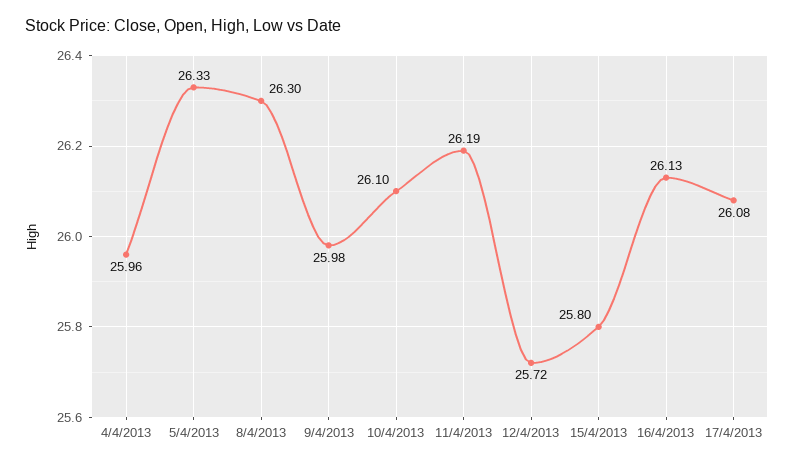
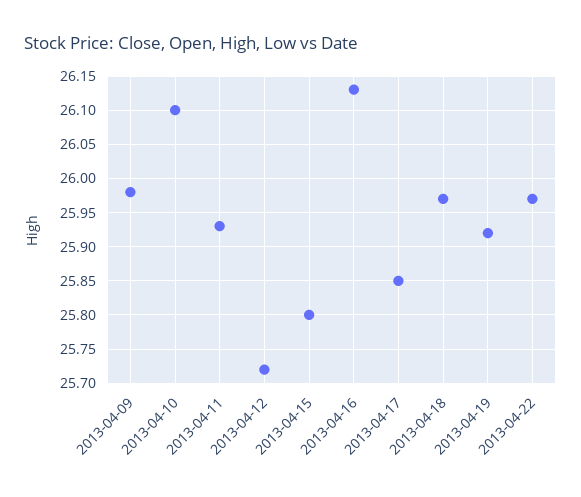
4/4/2013: 25.96 -> none
5/4/2013: 26.33 -> none
8/4/2013: 26.3 -> none
11/4/2013: 26.19 -> 25.93
17/4/2013: 26.08 -> 25.85
2013-04-18: none -> 25.97
2013-04-19: none -> 25.92
2013-04-22: none -> 25.97

